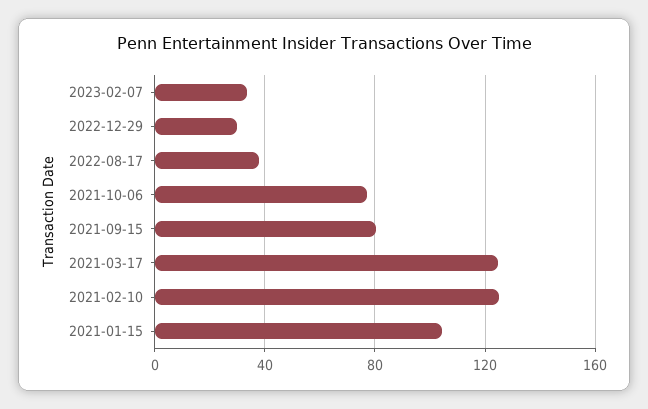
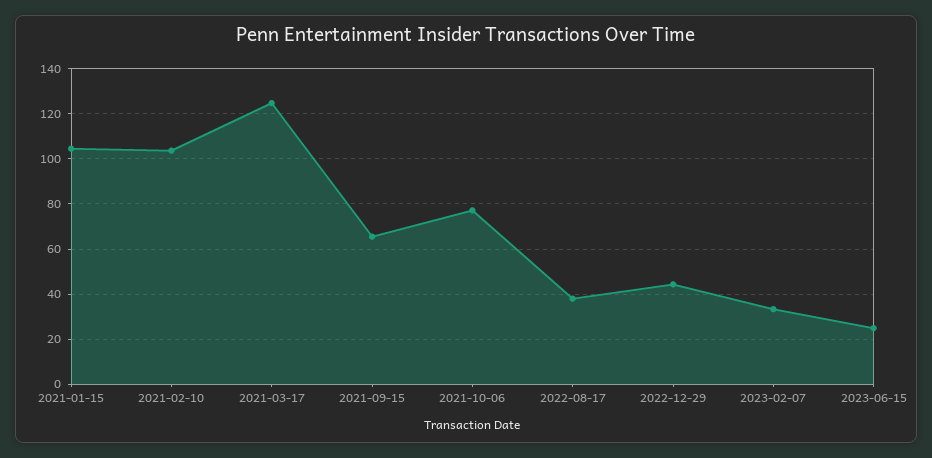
2022-12-29: 30 -> 45
2021-09-15: 80 -> 65
2021-02-10: 125 -> 105
2023-06-15: none -> 25

